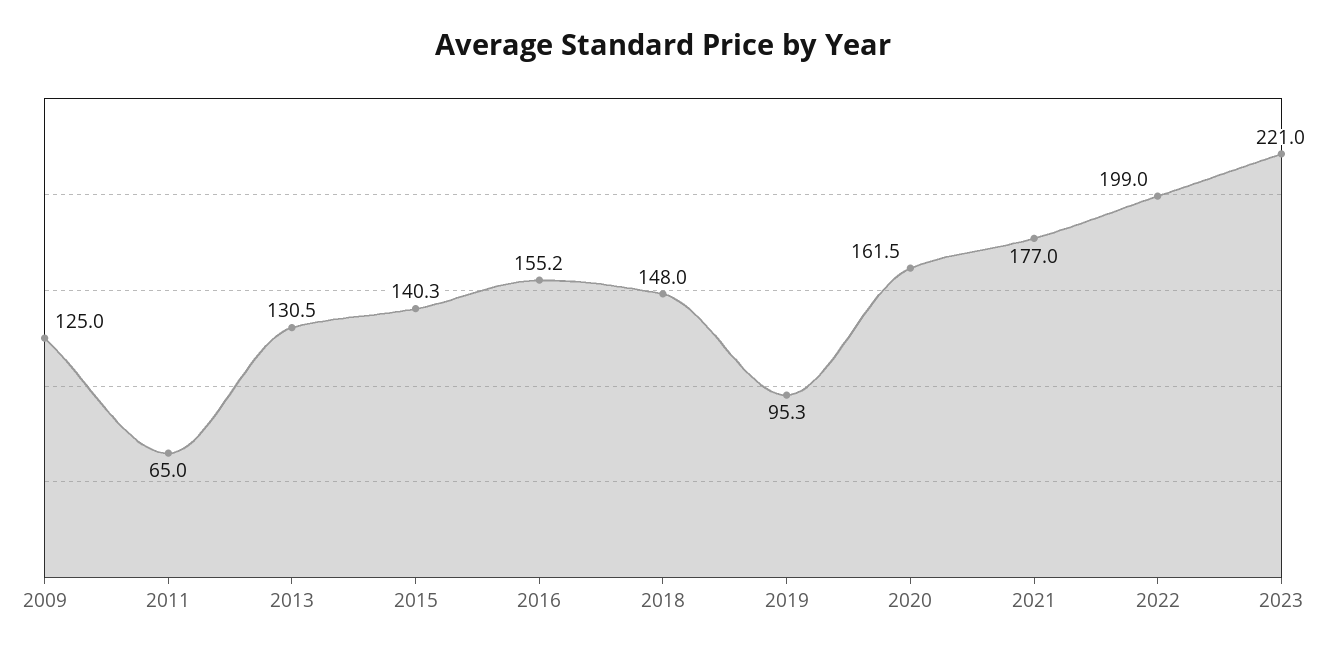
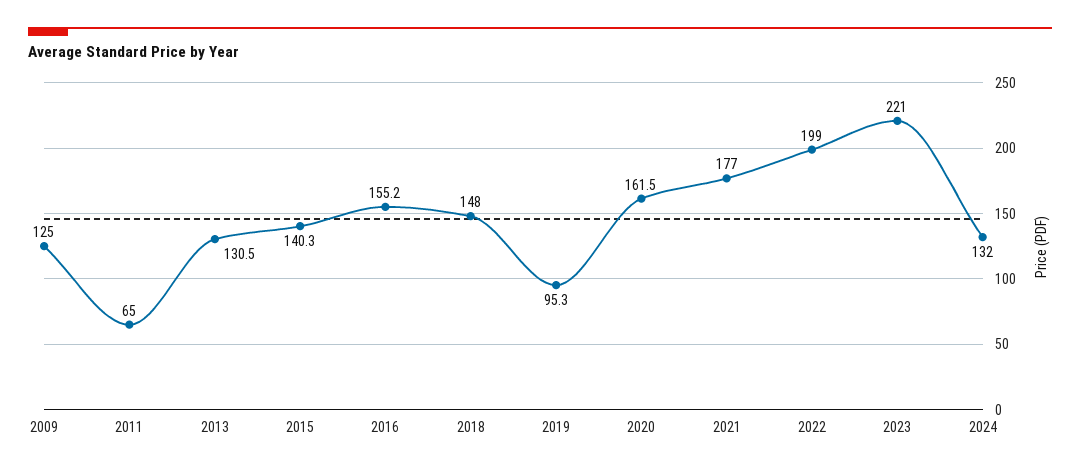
2024: none -> 132

